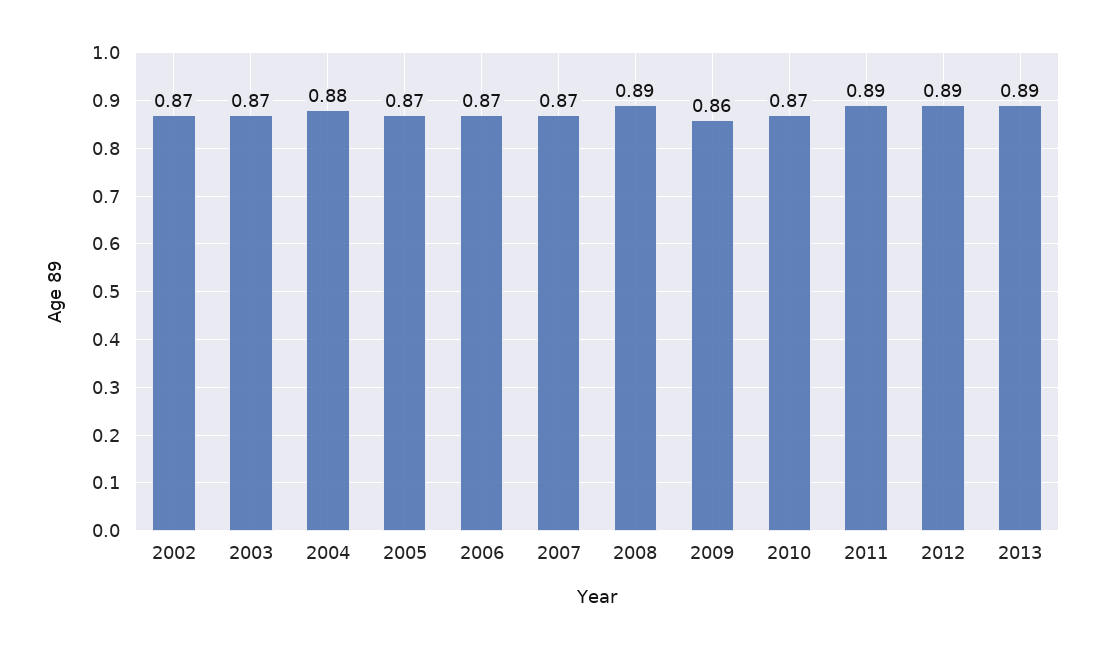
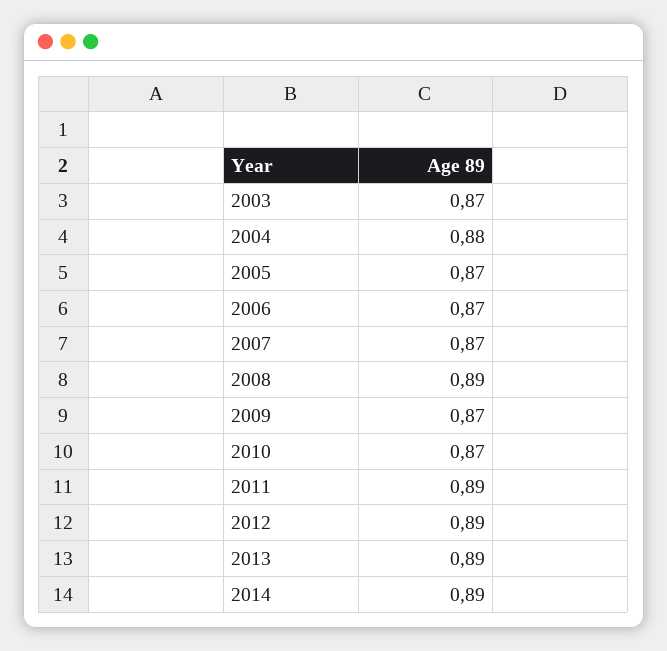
2002: 0.87 -> none
2009: 0.86 -> 0.87
2014: none -> 0.89

